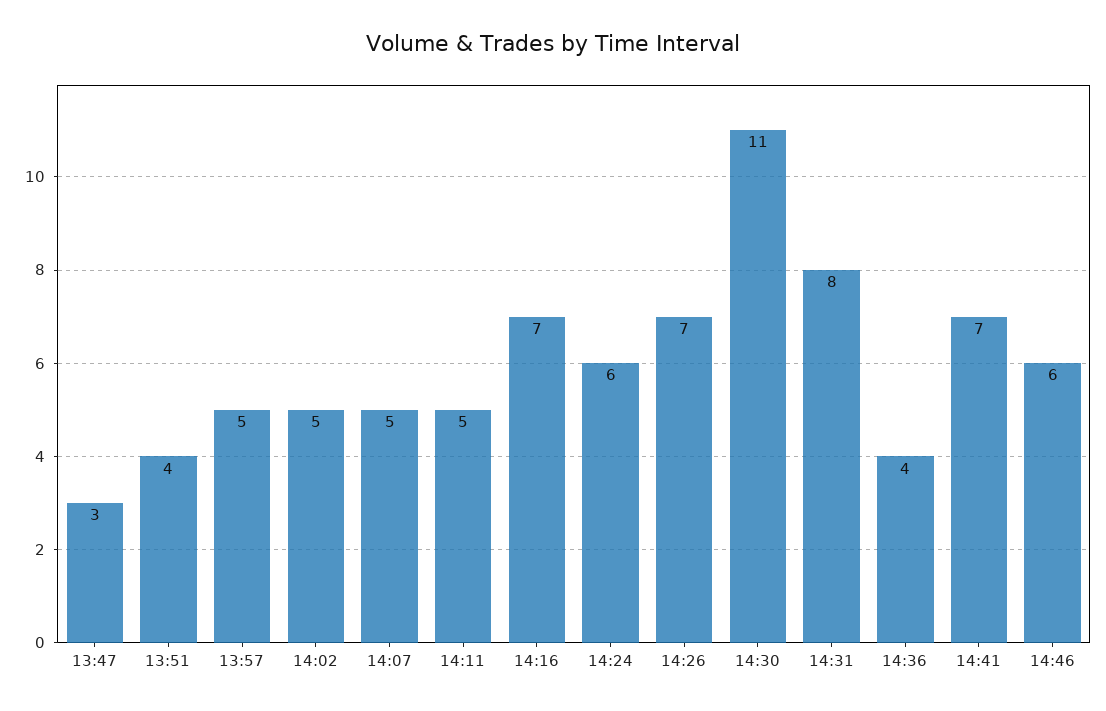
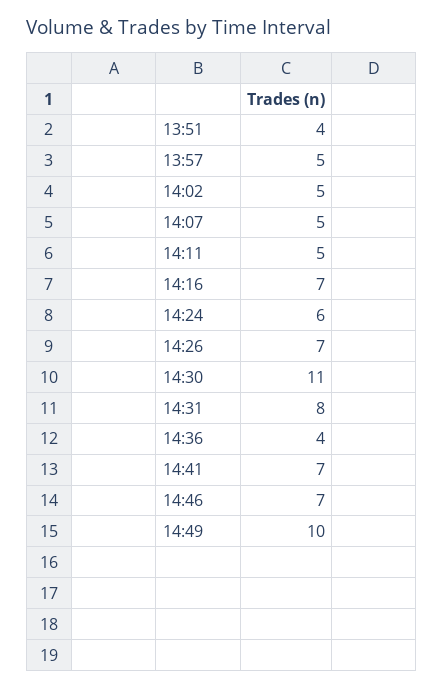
13:47: 3 -> none
14:46: 6 -> 7
14:49: none -> 10

